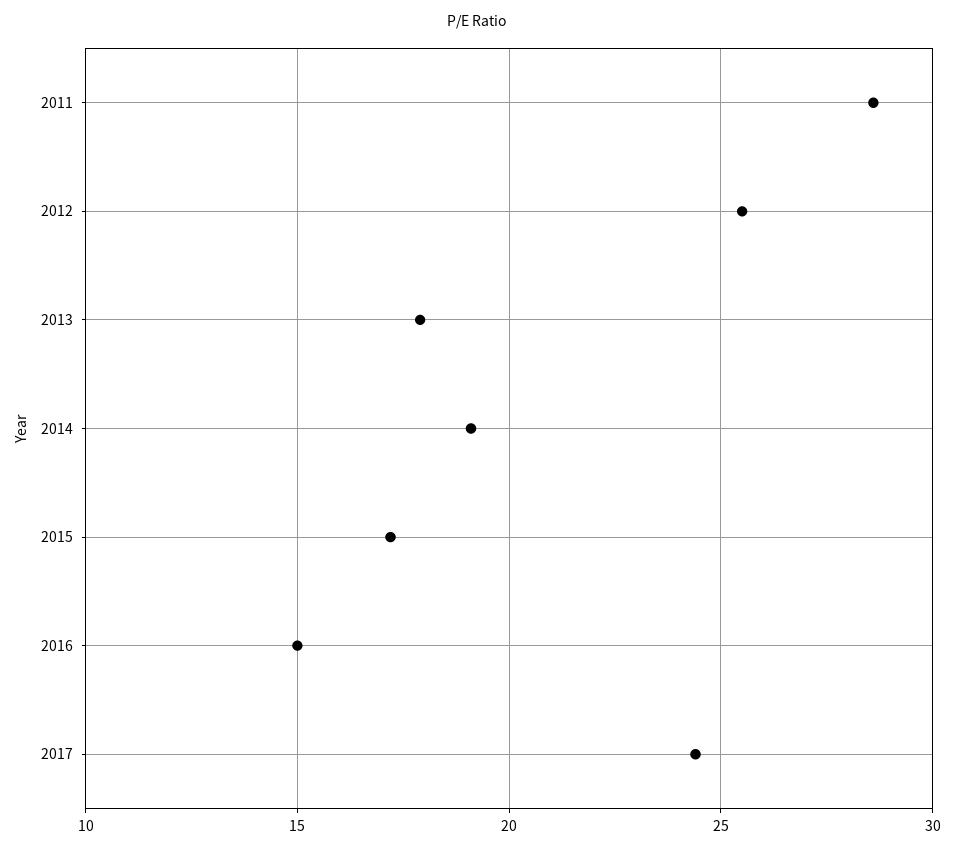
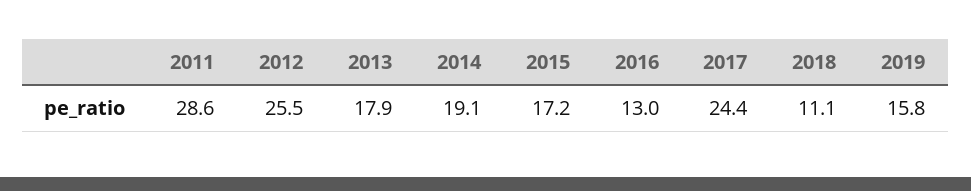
2016: 15 -> 13
2018: none -> 11.1
2019: none -> 15.8

